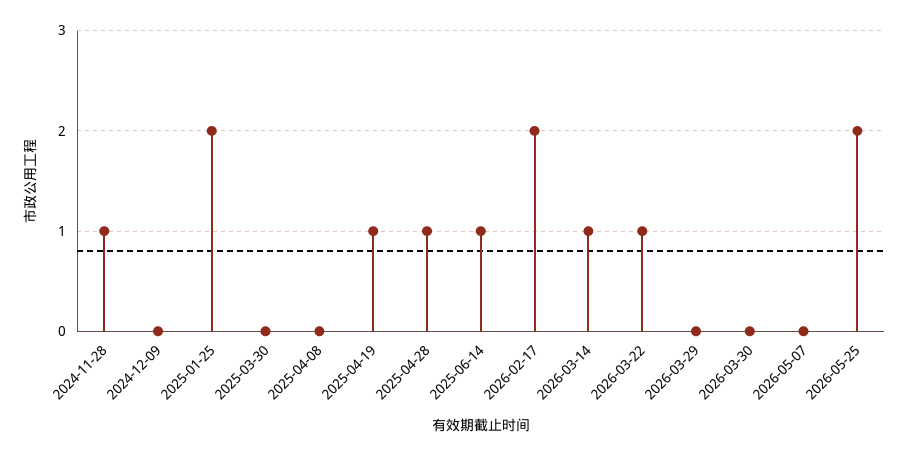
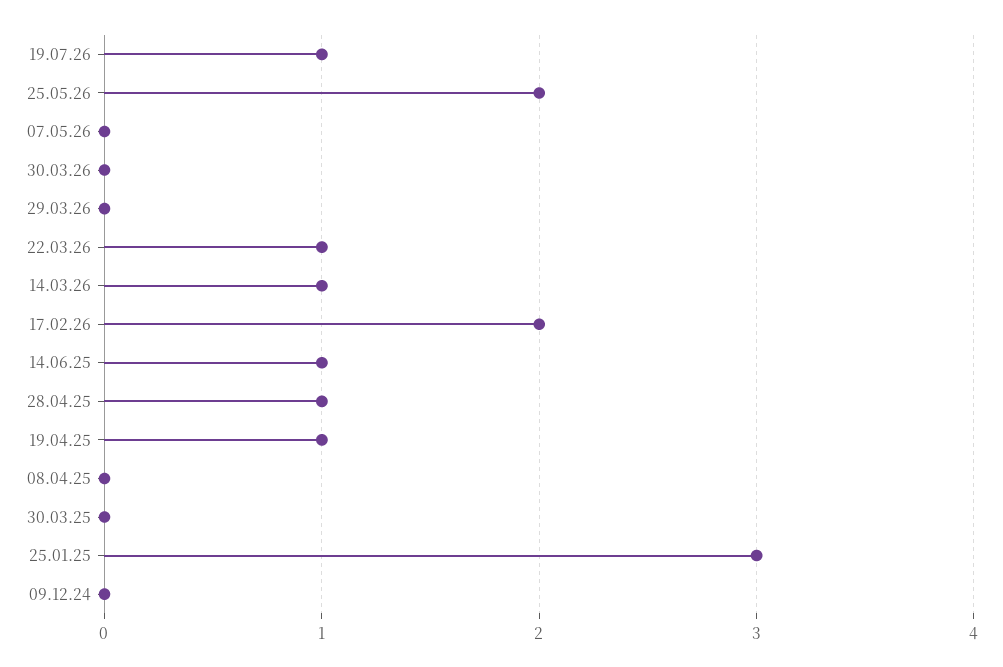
2024-11-28: 1 -> none
2025-01-25: 2 -> 3
19.07.26: none -> 1

